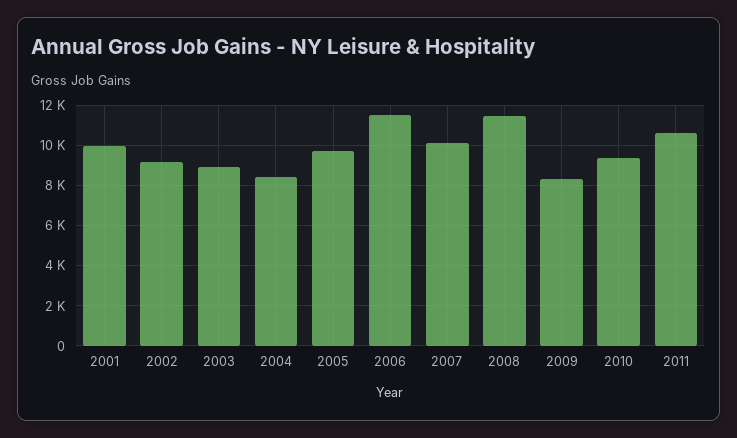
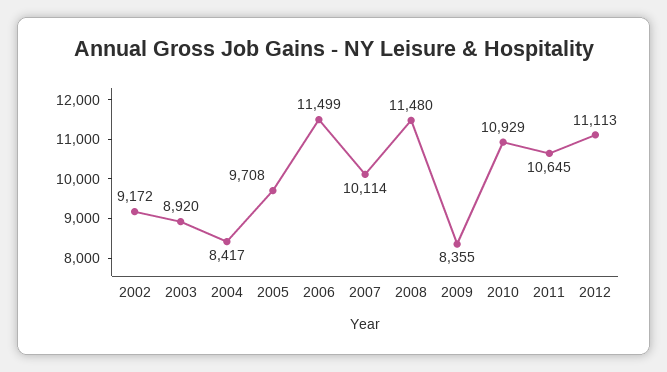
2001: 10000 -> none
2010: 9500 -> 10929
2012: none -> 11113

